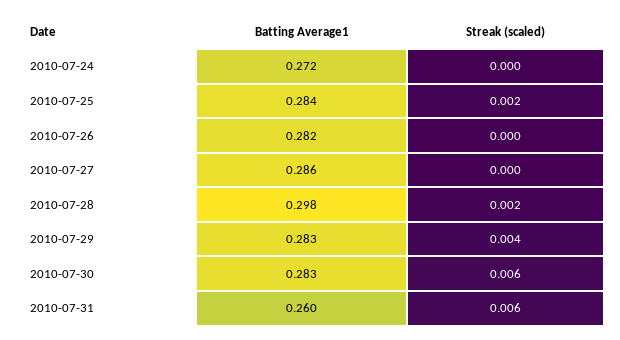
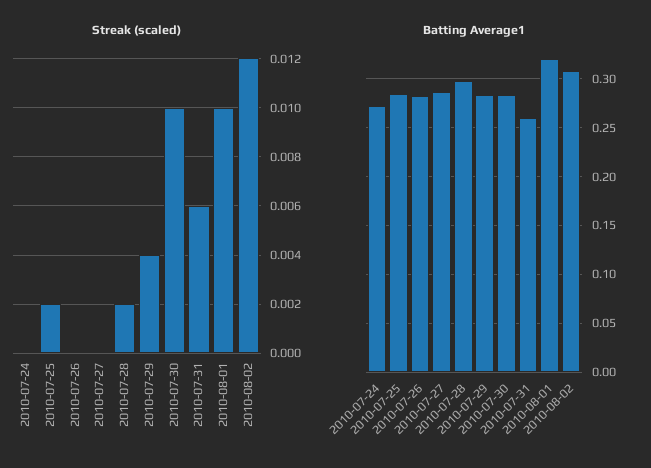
Streak (scaled), 2010-07-30: 0.006 -> 0.01
Streak (scaled), 2010-08-01: none -> 0.01
Streak (scaled), 2010-08-02: none -> 0.012
Batting Average1, 2010-08-01: none -> 0.32
Batting Average1, 2010-08-02: none -> 0.31

